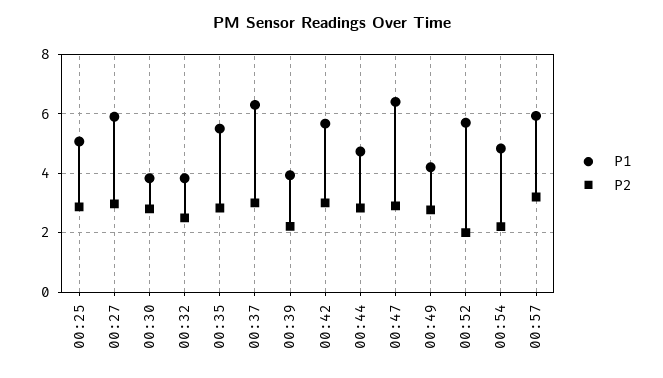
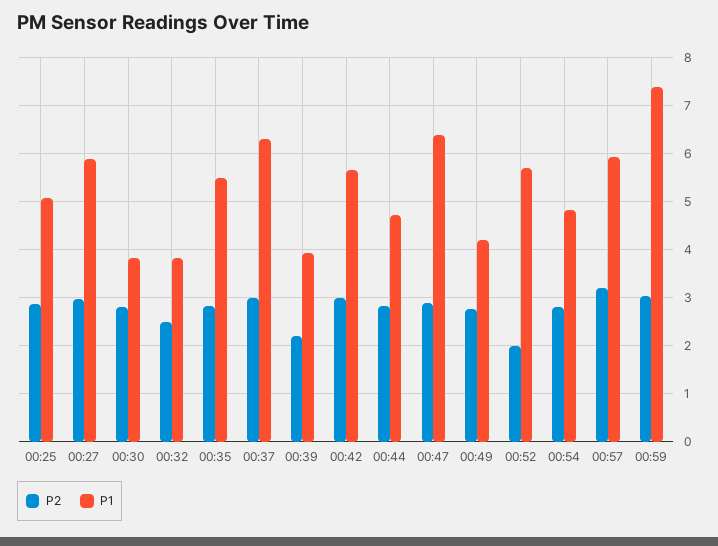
P2, 00:54: 2.25 -> 2.8
P2, 00:59: none -> 3
P1, 00:59: none -> 7.4

